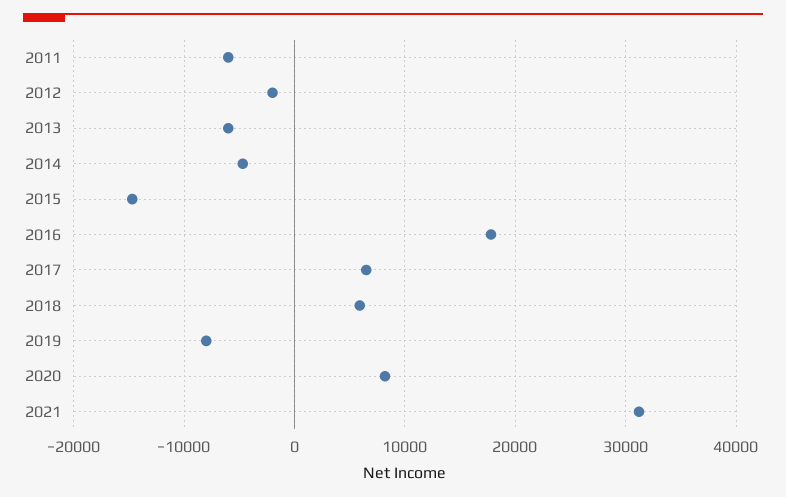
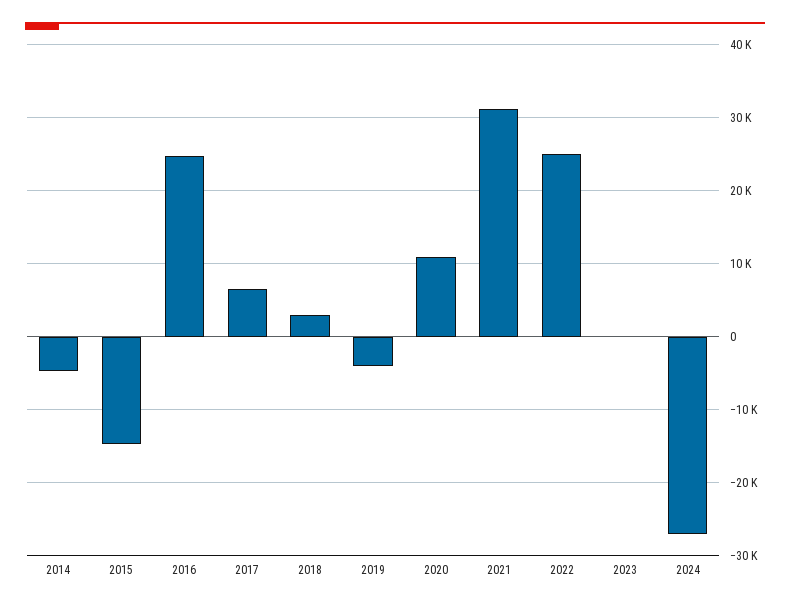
2011: -6000 -> none
2012: -2000 -> none
2013: -6000 -> none
2016: 18000 -> 25000
2018: 6000 -> 3000
2019: -8000 -> -4000
2020: 8000 -> 11000
2022: none -> 25000
2023: none -> 0
2024: none -> -27000

